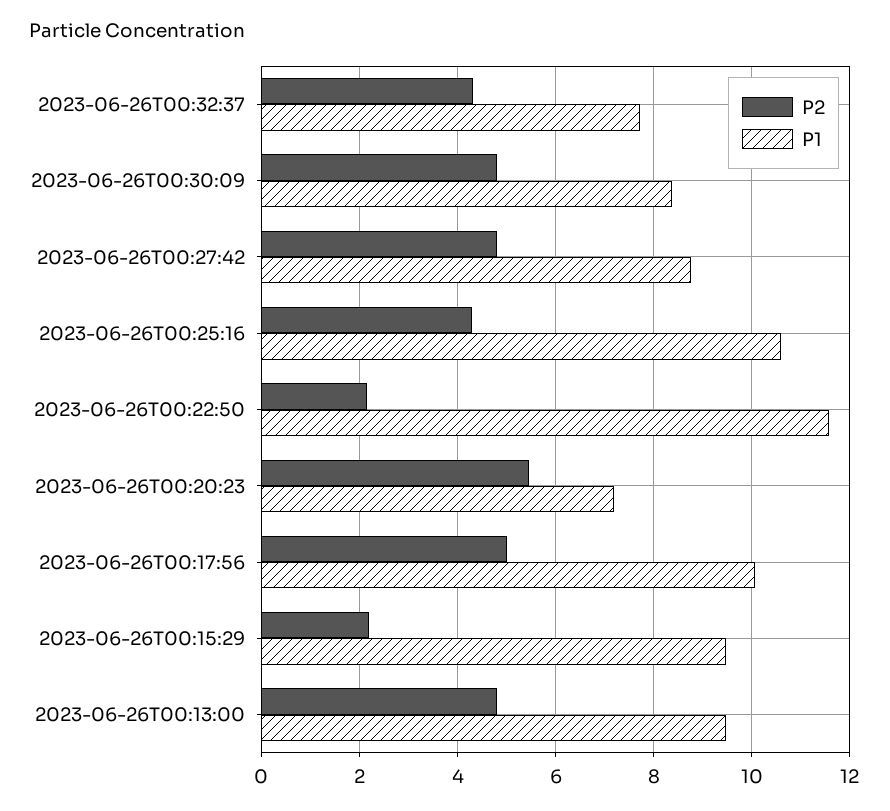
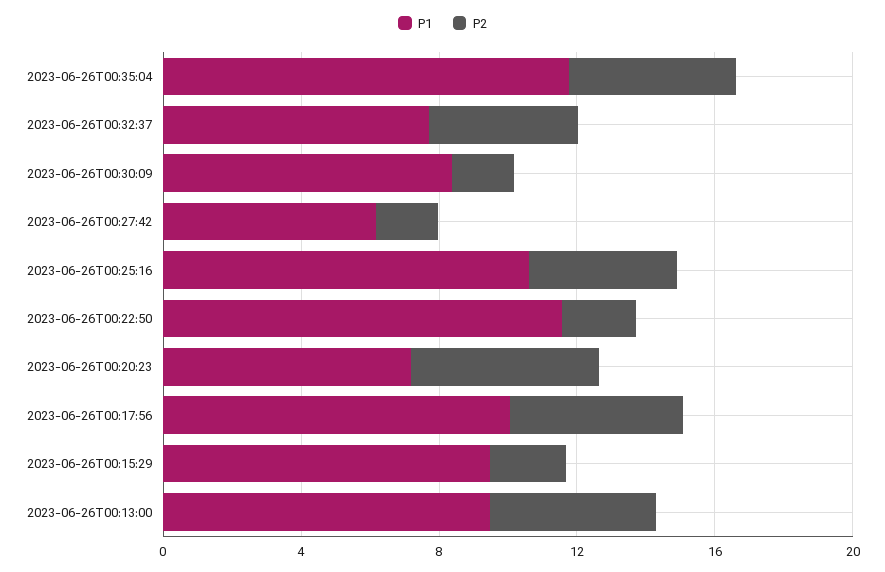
P2, 2023-06-26T00:30:09: 4.8 -> 2
P2, 2023-06-26T00:27:42: 4.8 -> 2
P1, 2023-06-26T00:27:42: 8.8 -> 6
P1, 2023-06-26T00:35:04: none -> 12
P2, 2023-06-26T00:35:04: none -> 5

